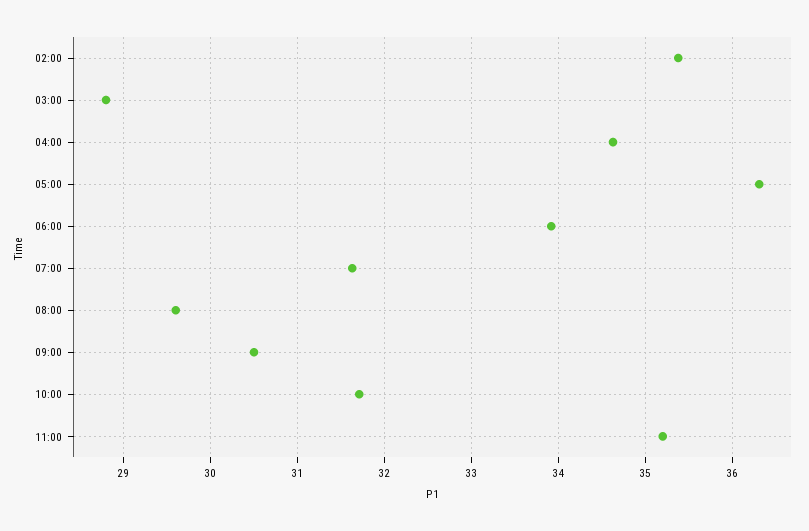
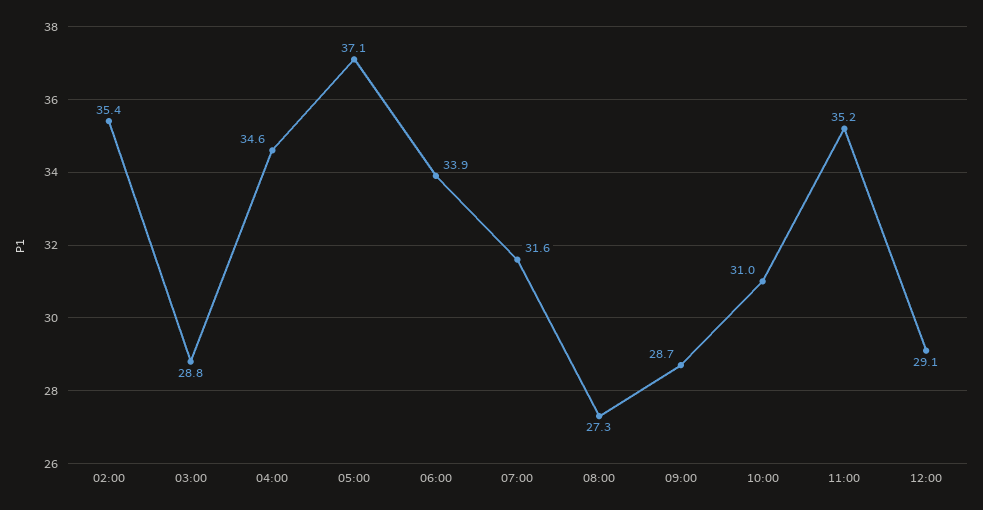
05:00: 36.3 -> 37.1
08:00: 29.6 -> 27.3
09:00: 30.5 -> 28.7
10:00: 31.7 -> 31
12:00: none -> 29.1

